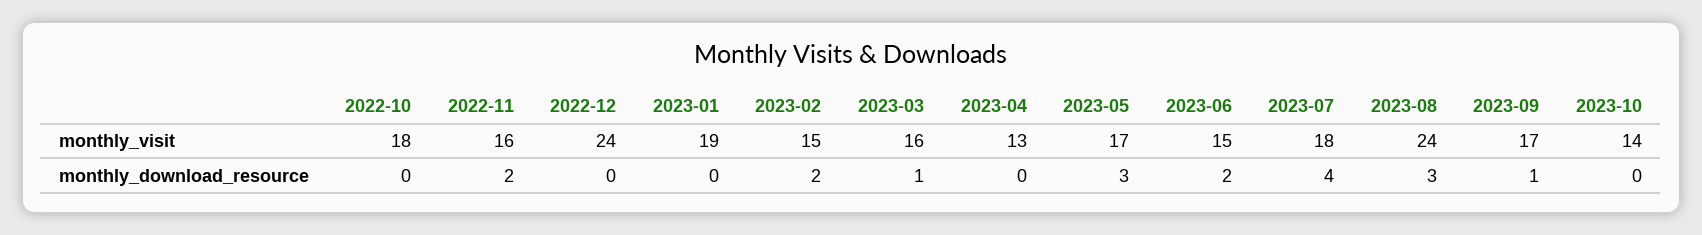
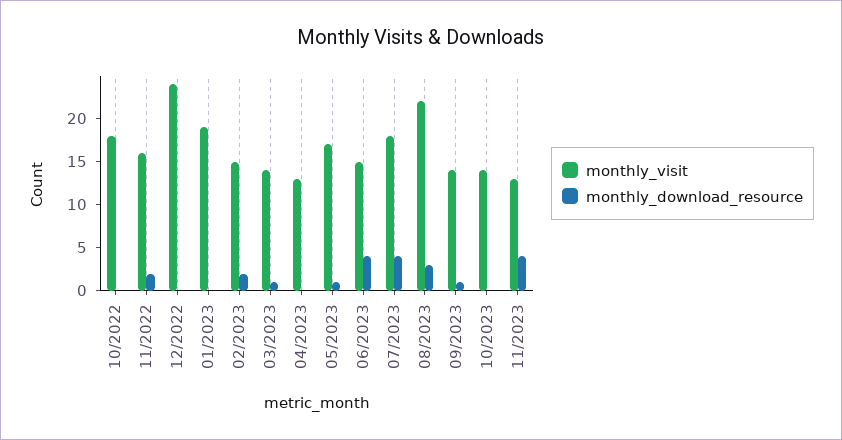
monthly_visit, 2023-03: 16 -> 14
monthly_visit, 2023-08: 24 -> 22
monthly_visit, 2023-09: 17 -> 14
monthly_download_resource, 2023-05: 3 -> 1
monthly_download_resource, 2023-06: 2 -> 4
monthly_visit, 11/2023: none -> 13
monthly_download_resource, 11/2023: none -> 4

